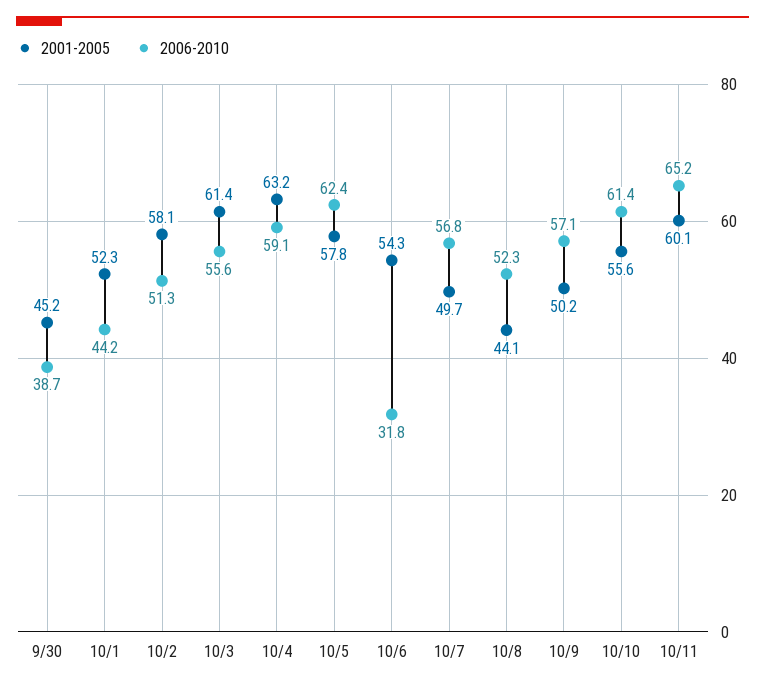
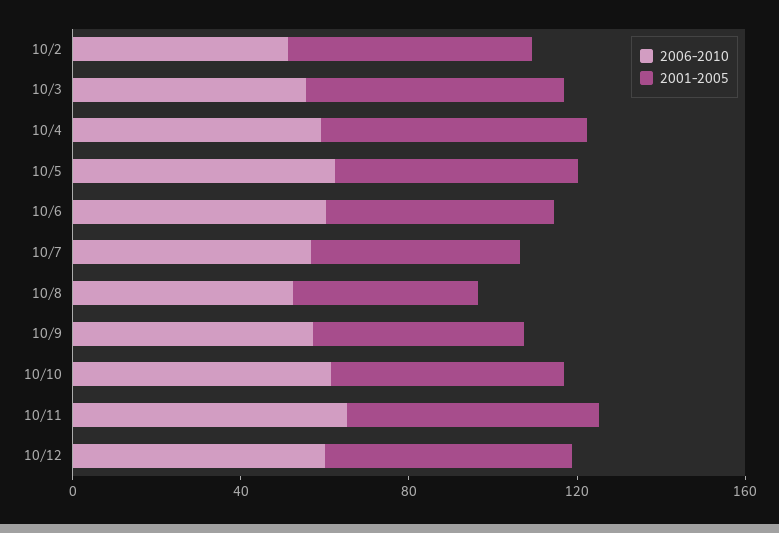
2001-2005, 9/30: 45.2 -> none
2006-2010, 9/30: 38.7 -> none
2001-2005, 10/1: 52.3 -> none
2006-2010, 10/1: 44.2 -> none
2006-2010, 10/6: 31.8 -> 60
2006-2010, 10/12: none -> 60
2001-2005, 10/12: none -> 60

